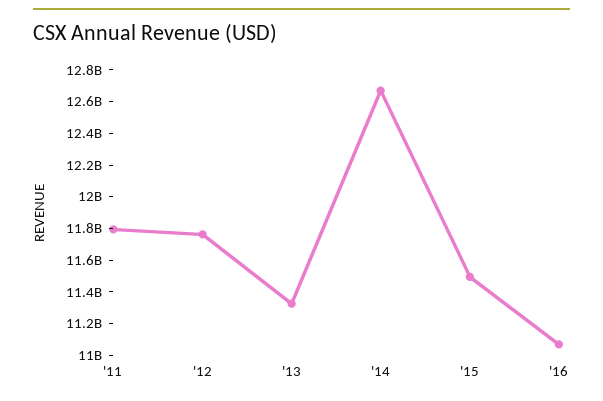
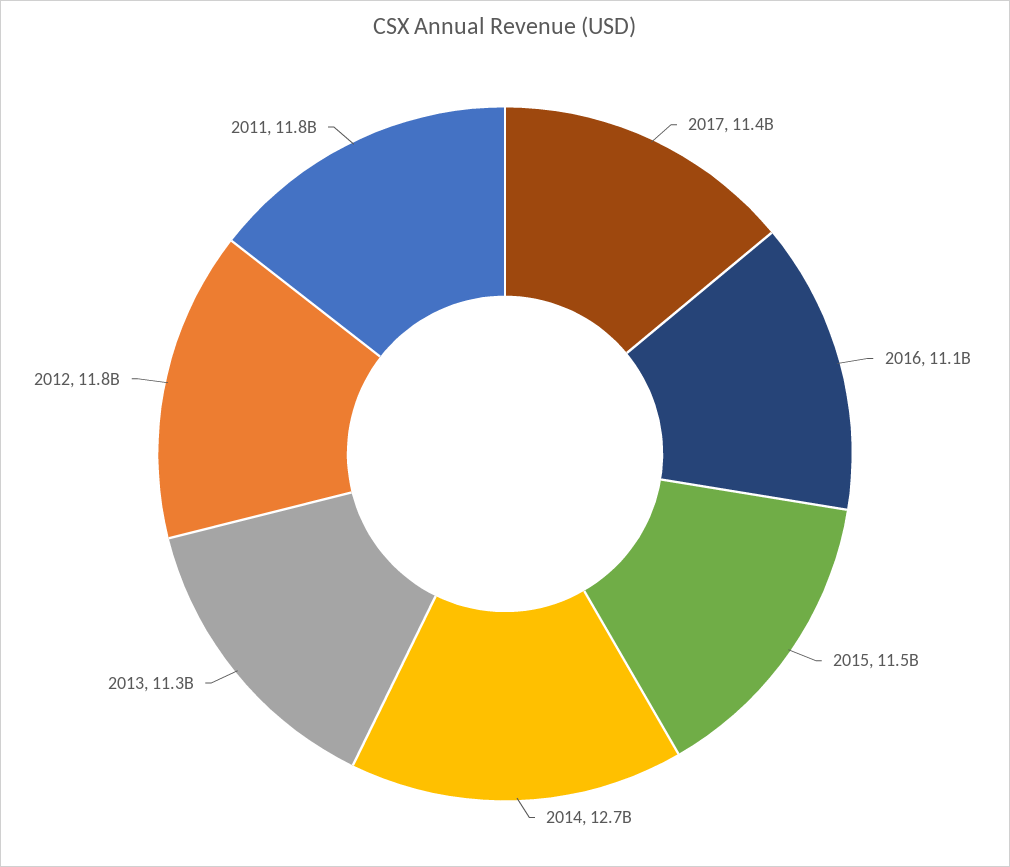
2017: none -> 11400000000

